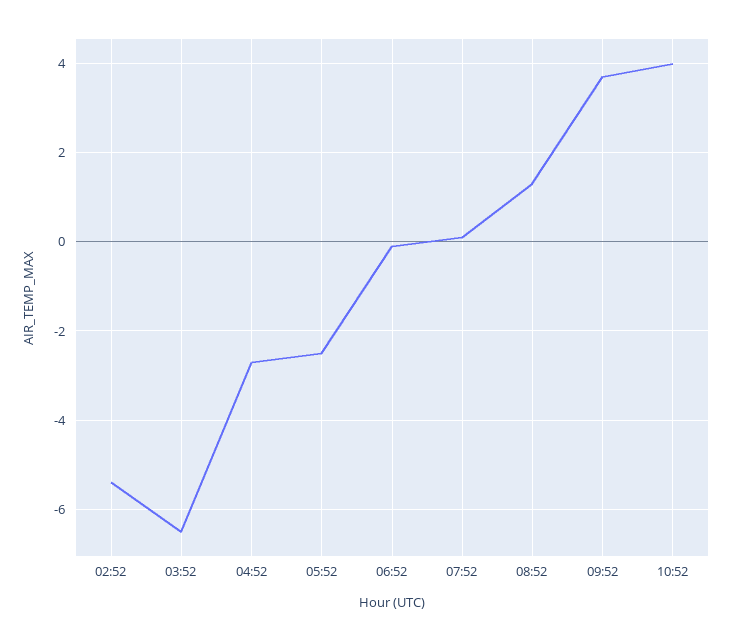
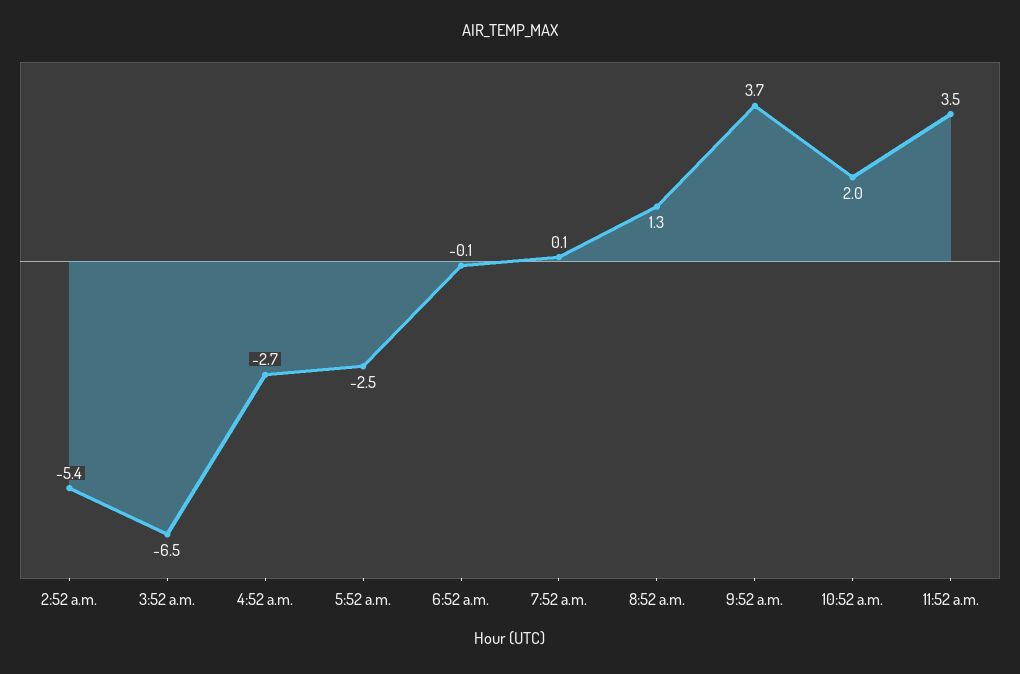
10:52: 4 -> 2
11:52 a.m.: none -> 3.5

